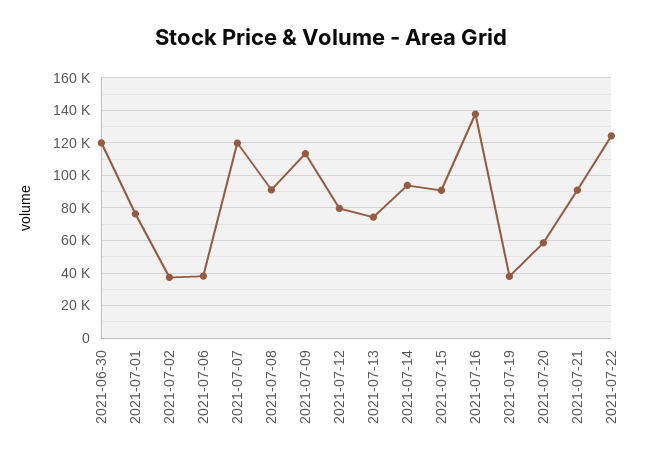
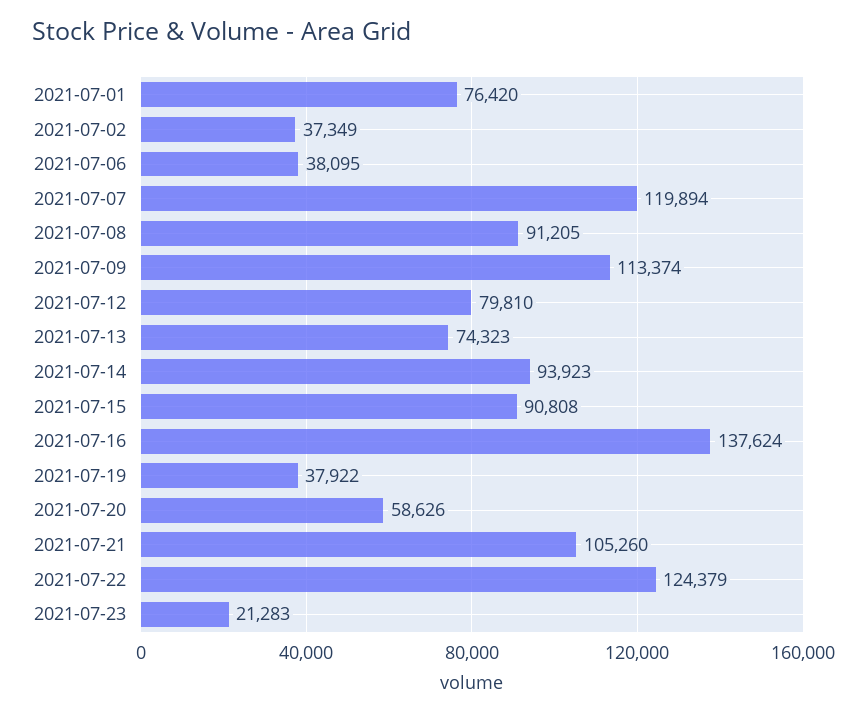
2021-06-30: 120000 -> none
2021-07-21: 90000 -> 105260
2021-07-23: none -> 21283

